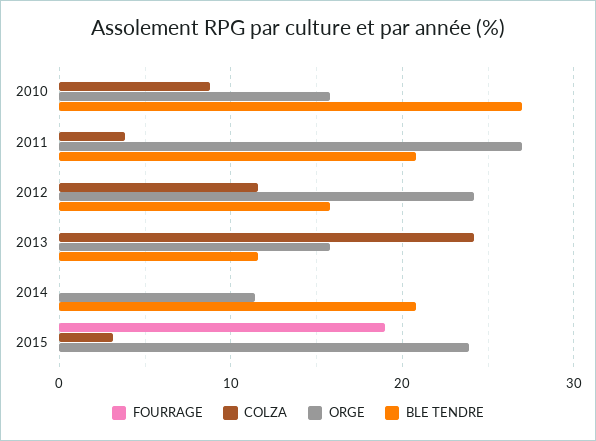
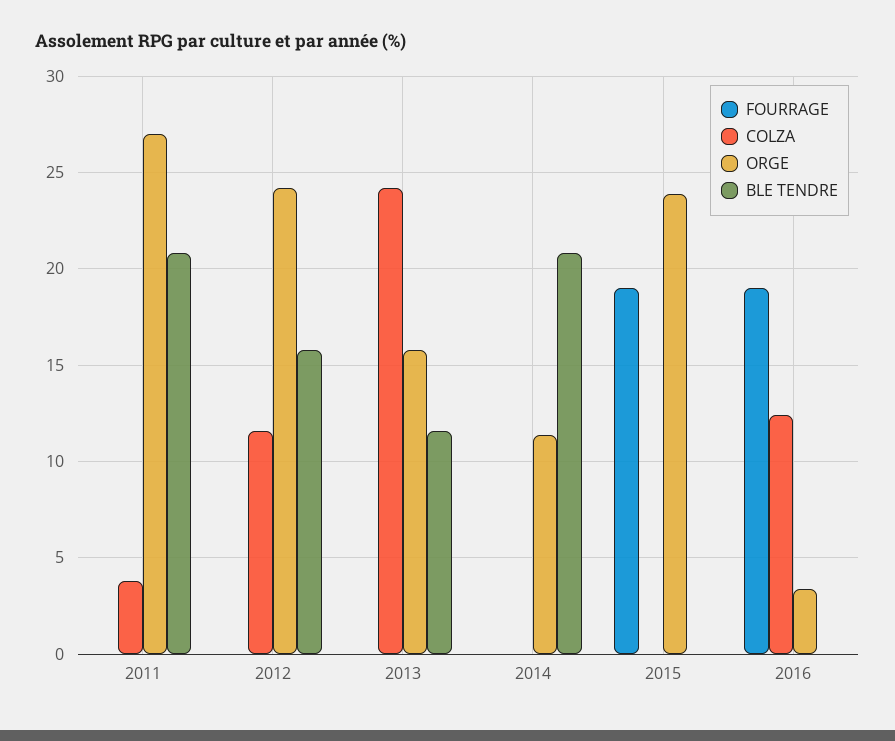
FOURRAGE, 2010: 0 -> none
COLZA, 2010: 9 -> none
ORGE, 2010: 16 -> none
BLE TENDRE, 2010: 27 -> none
COLZA, 2015: 3 -> 0
FOURRAGE, 2016: none -> 19
COLZA, 2016: none -> 12.5
ORGE, 2016: none -> 3.5
BLE TENDRE, 2016: none -> 0

